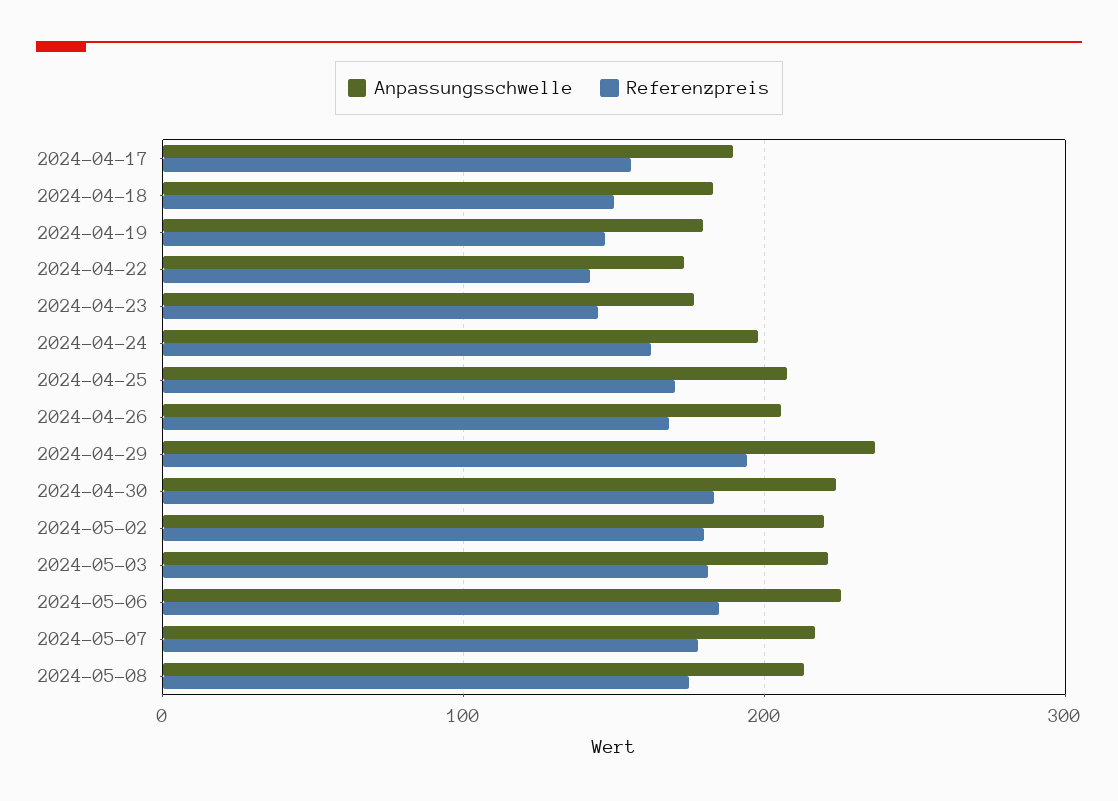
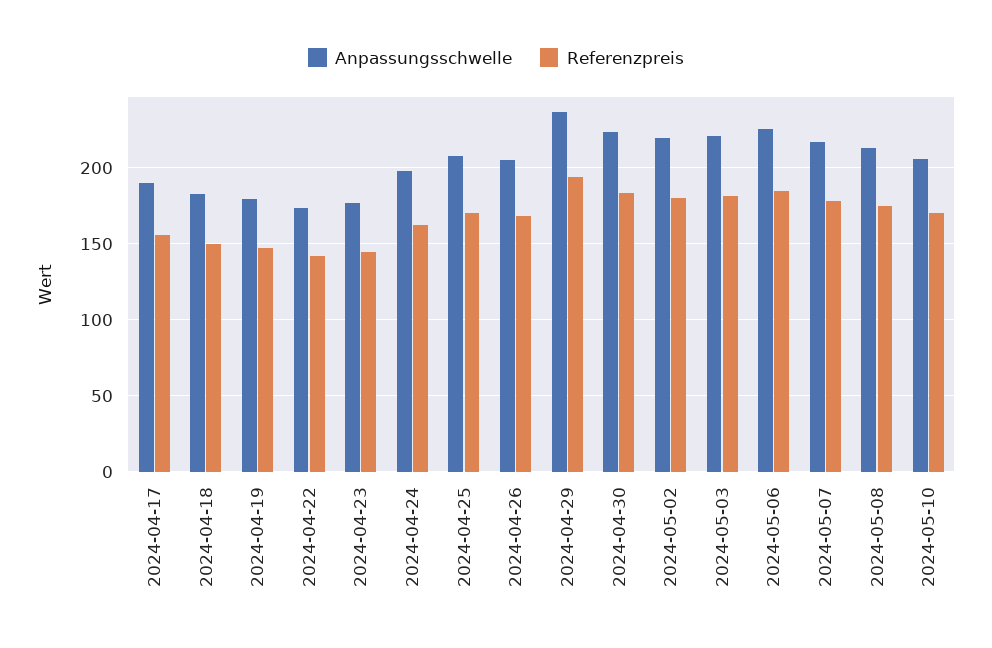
Anpassungsschwelle, 2024-05-10: none -> 205
Referenzpreis, 2024-05-10: none -> 170

